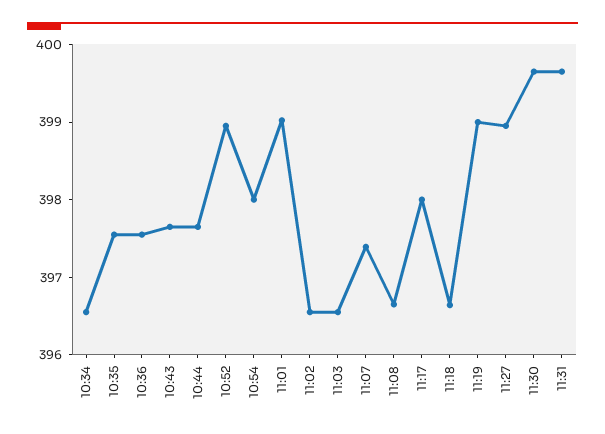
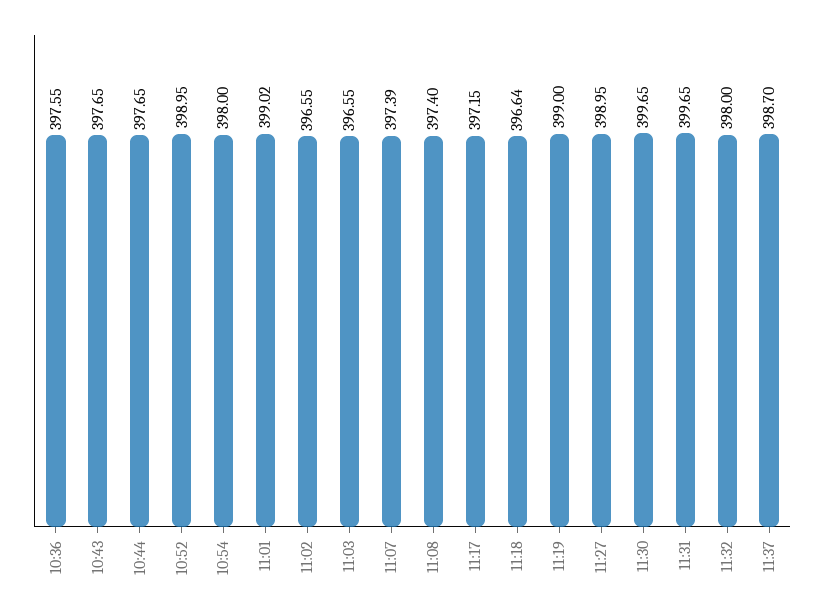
10:34: 396.6 -> none
10:35: 397.6 -> none
11:08: 396.6 -> 397.4
11:17: 398 -> 397.15
11:32: none -> 398
11:37: none -> 398.7

